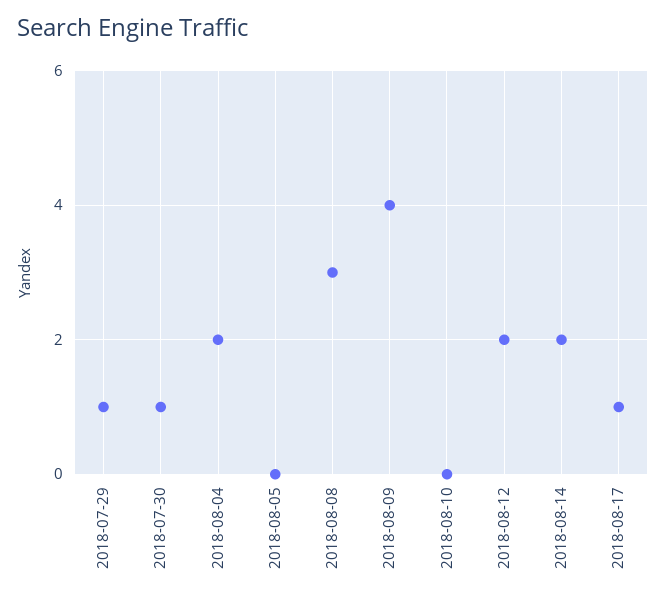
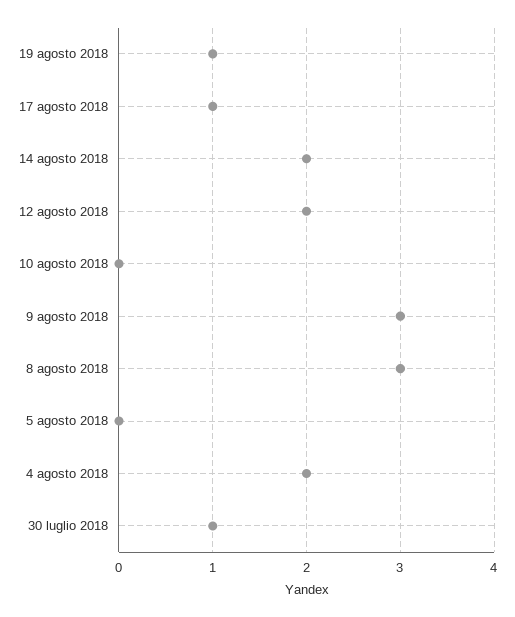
2018-07-29: 1 -> none
2018-08-09: 4 -> 3
19 agosto 2018: none -> 1

